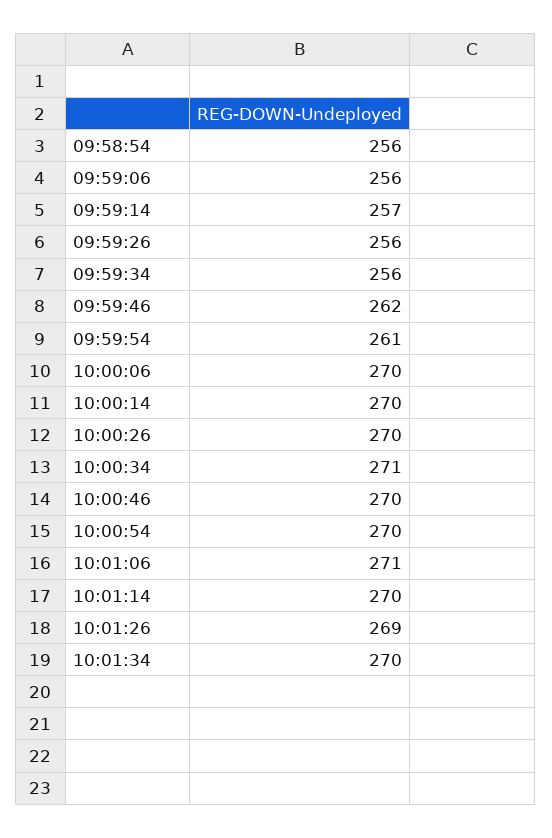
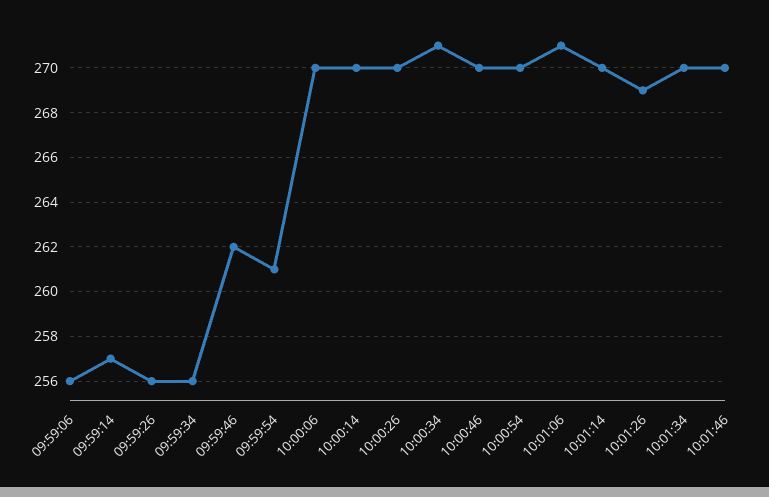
09:58:54: 256 -> none
10:01:46: none -> 270

